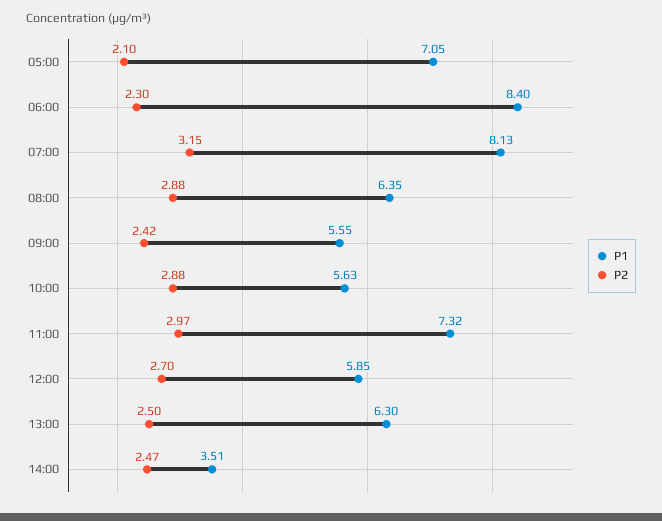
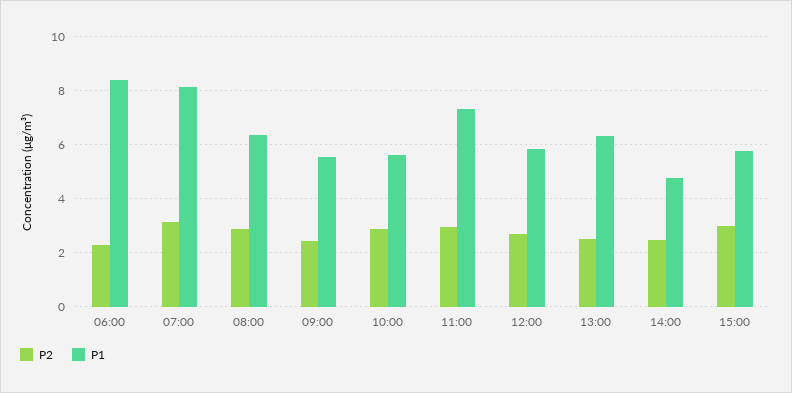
P1, 05:00: 7.05 -> none
P2, 05:00: 2.1 -> none
P1, 14:00: 3.51 -> 4.75
P2, 15:00: none -> 3
P1, 15:00: none -> 5.75

